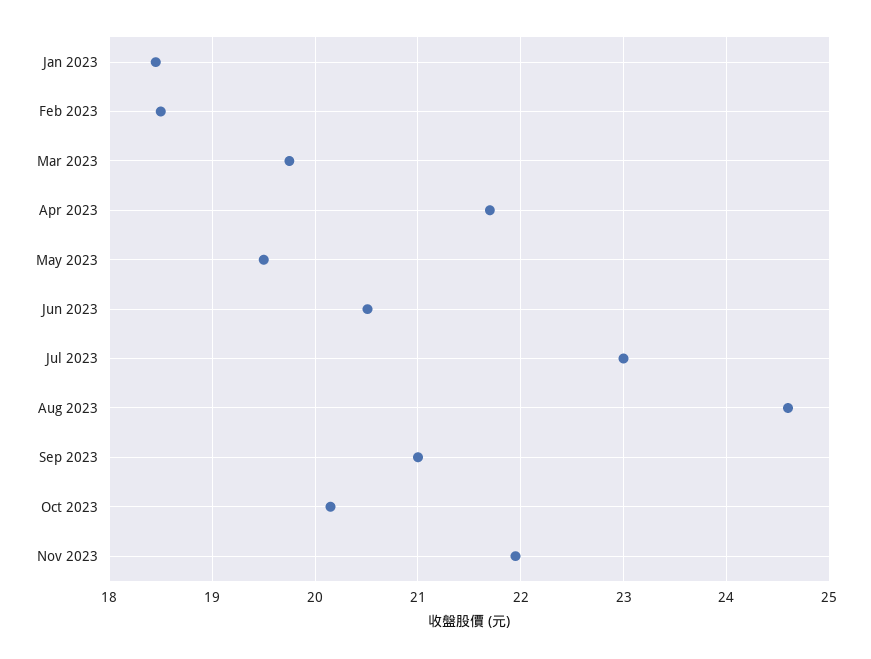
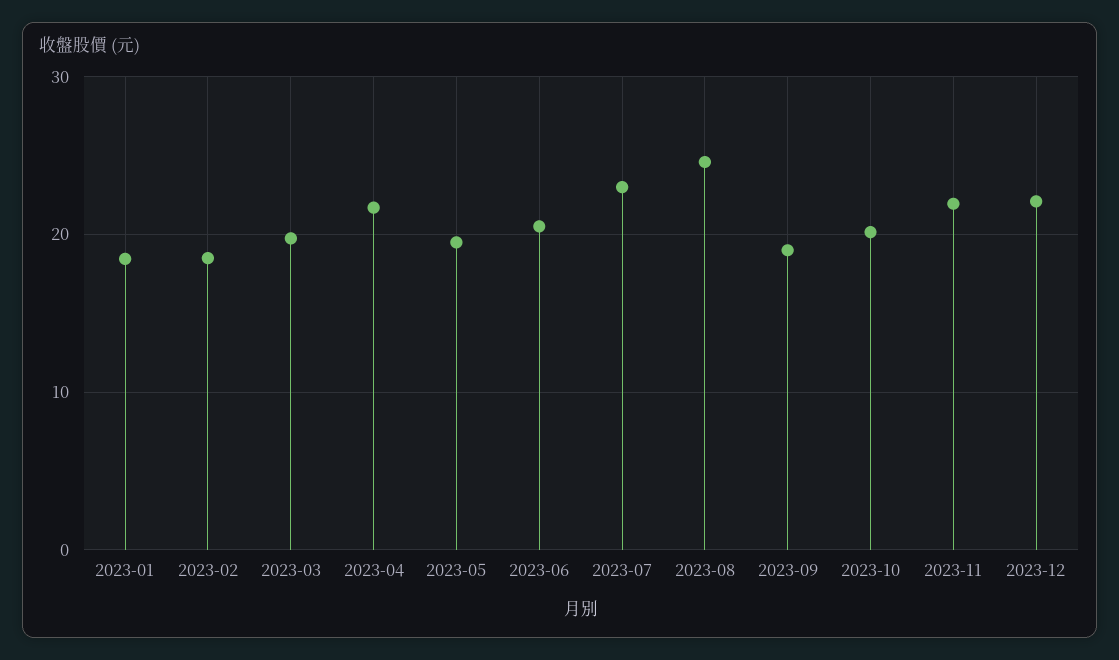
Sep 2023: 21 -> 19
2023-12: none -> 22

